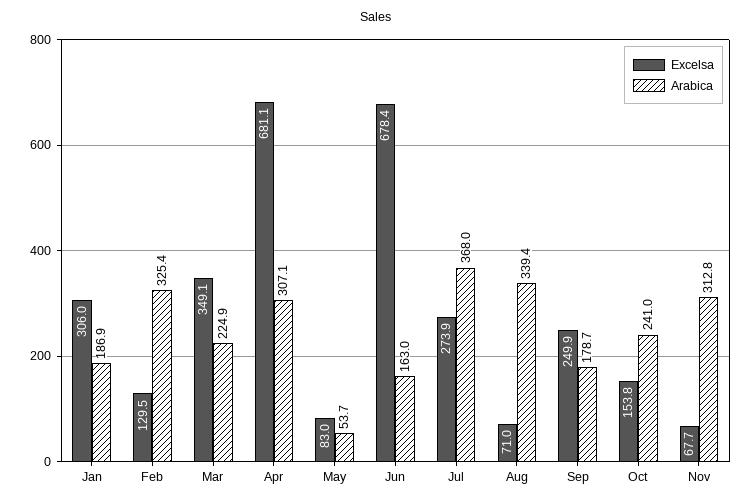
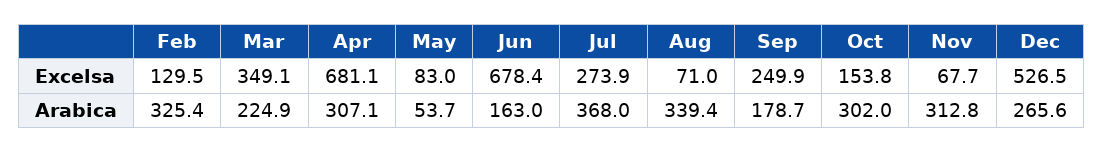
Excelsa, Jan: 306 -> none
Arabica, Jan: 186.9 -> none
Arabica, Oct: 241 -> 302
Excelsa, Dec: none -> 526.5
Arabica, Dec: none -> 265.6

